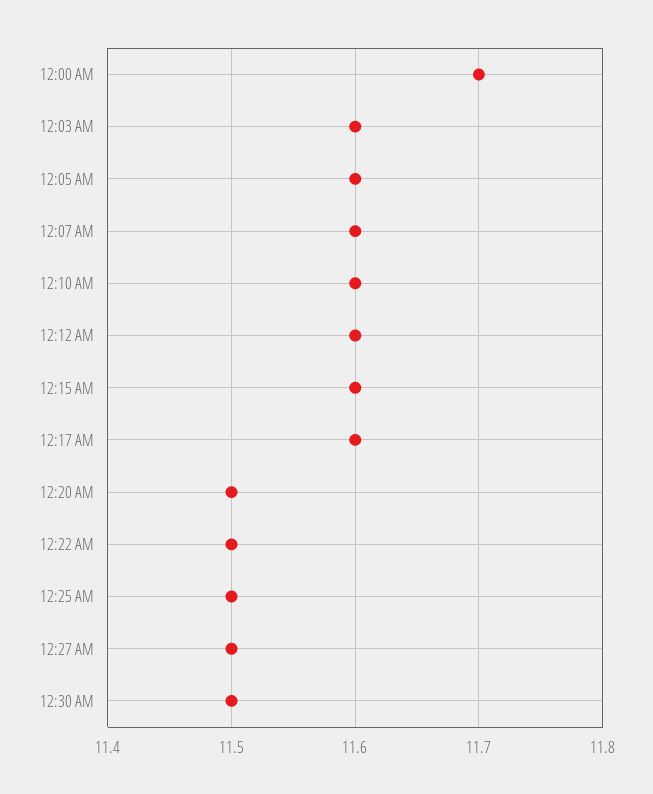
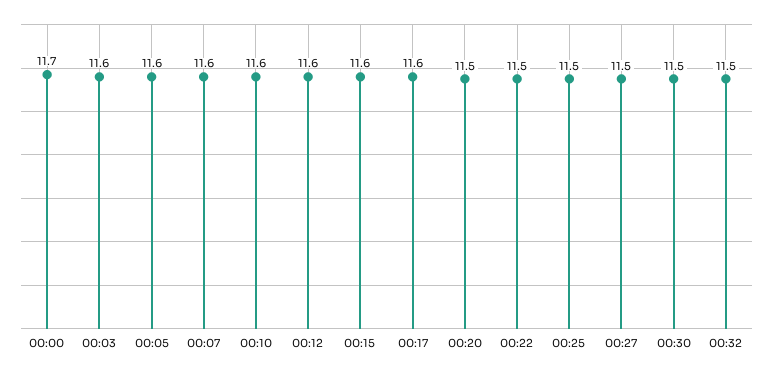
00:32: none -> 11.5

